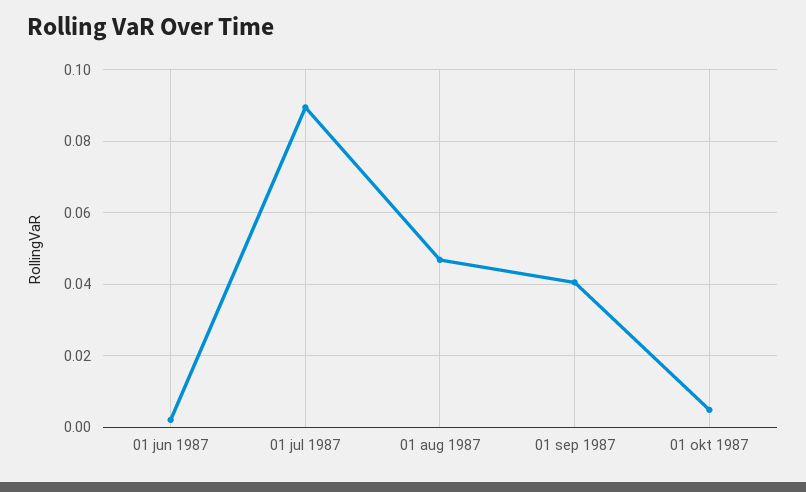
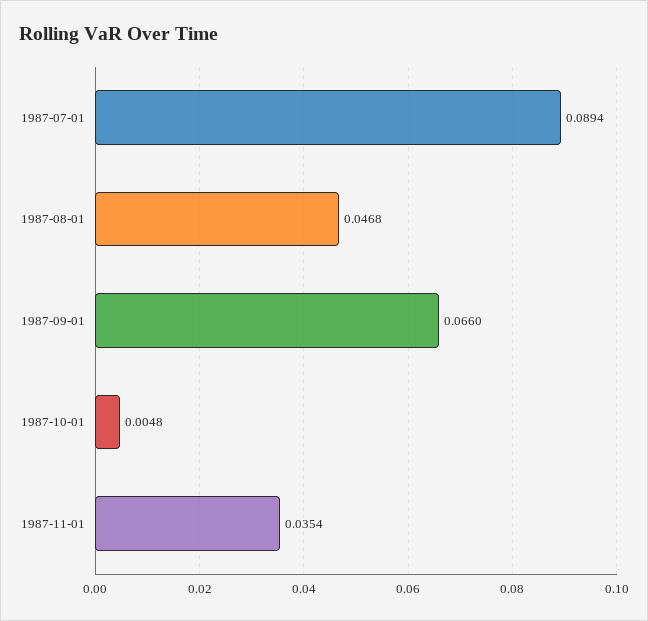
01 jun 1987: 0.002 -> none
01 sep 1987: 0.04 -> 0.066
1987-11-01: none -> 0.0354

